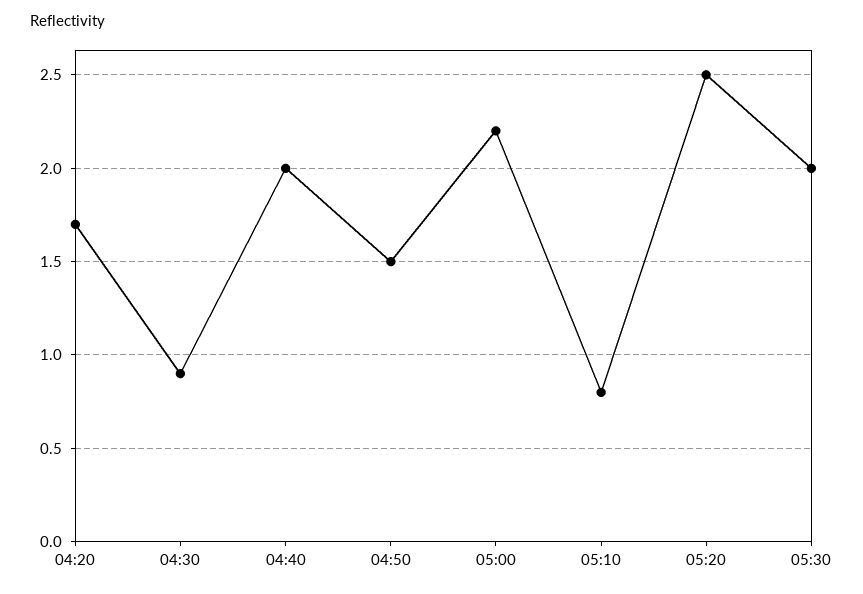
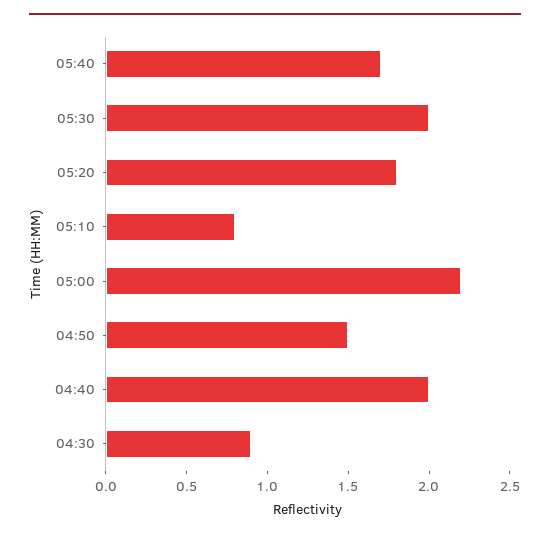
04:20: 1.7 -> none
05:20: 2.5 -> 1.8
05:40: none -> 1.7

